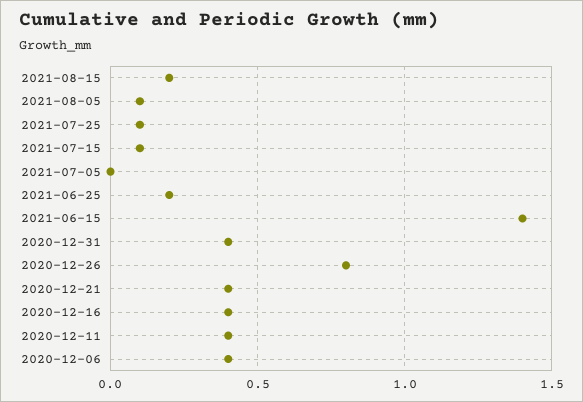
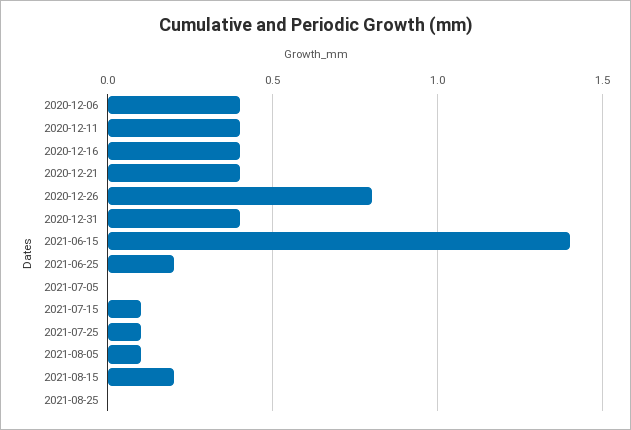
2021-08-25: none -> 0

